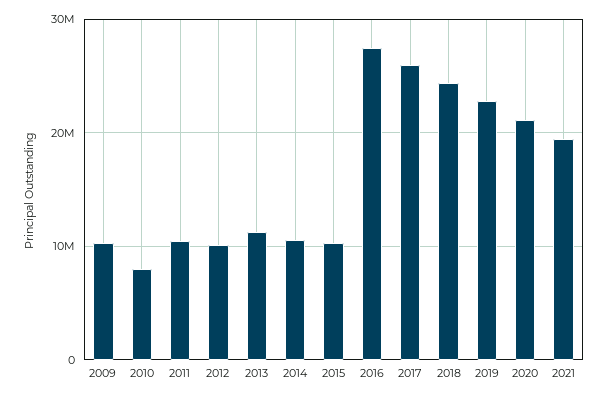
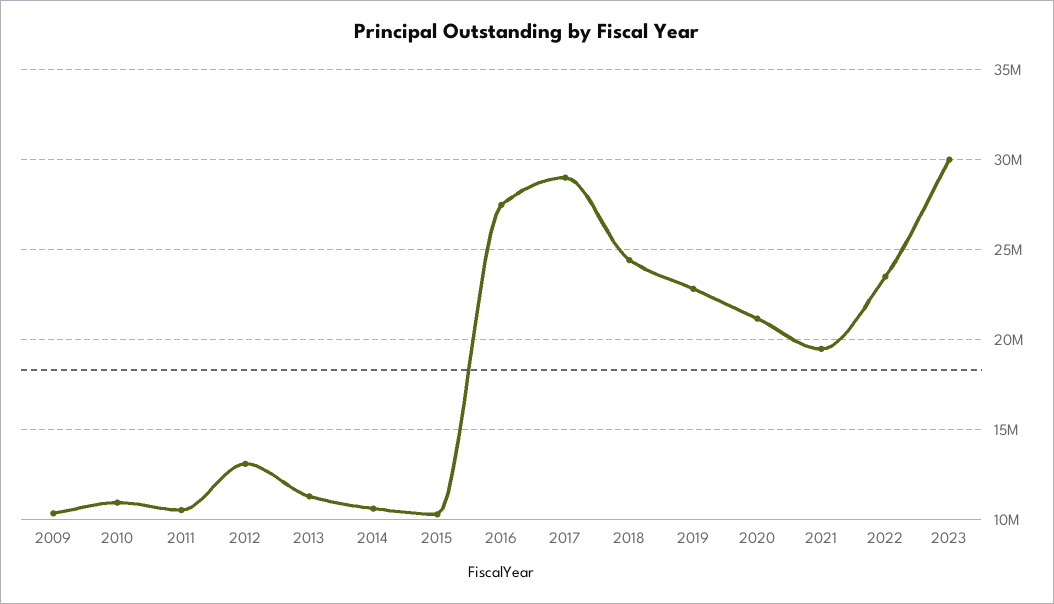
2010: 8000000 -> 11000000
2012: 10000000 -> 13000000
2017: 26000000 -> 29000000
2022: none -> 23500000
2023: none -> 30000000

